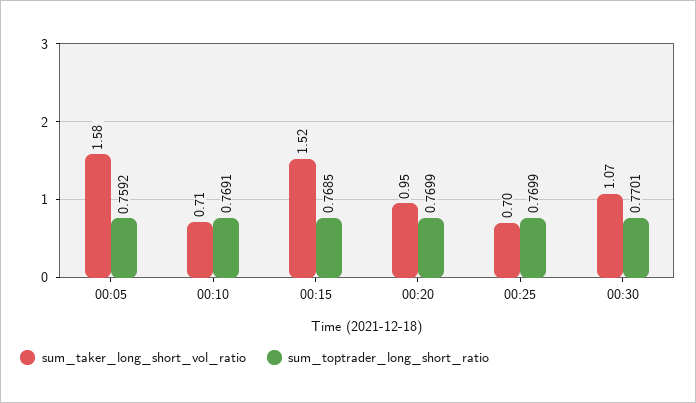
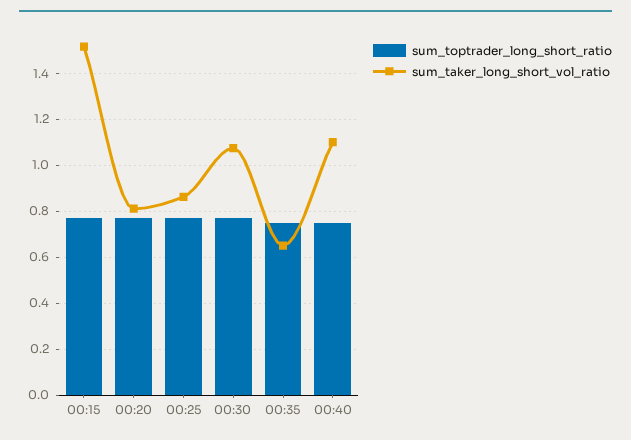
sum_taker_long_short_vol_ratio, 00:05: 1.58 -> none
sum_toptrader_long_short_ratio, 00:05: 0.7592 -> none
sum_taker_long_short_vol_ratio, 00:10: 0.71 -> none
sum_toptrader_long_short_ratio, 00:10: 0.7691 -> none
sum_taker_long_short_vol_ratio, 00:20: 0.95 -> 0.8
sum_taker_long_short_vol_ratio, 00:25: 0.7 -> 0.85
sum_toptrader_long_short_ratio, 00:35: none -> 0.75
sum_taker_long_short_vol_ratio, 00:35: none -> 0.65
sum_toptrader_long_short_ratio, 00:40: none -> 0.75
sum_taker_long_short_vol_ratio, 00:40: none -> 1.1

